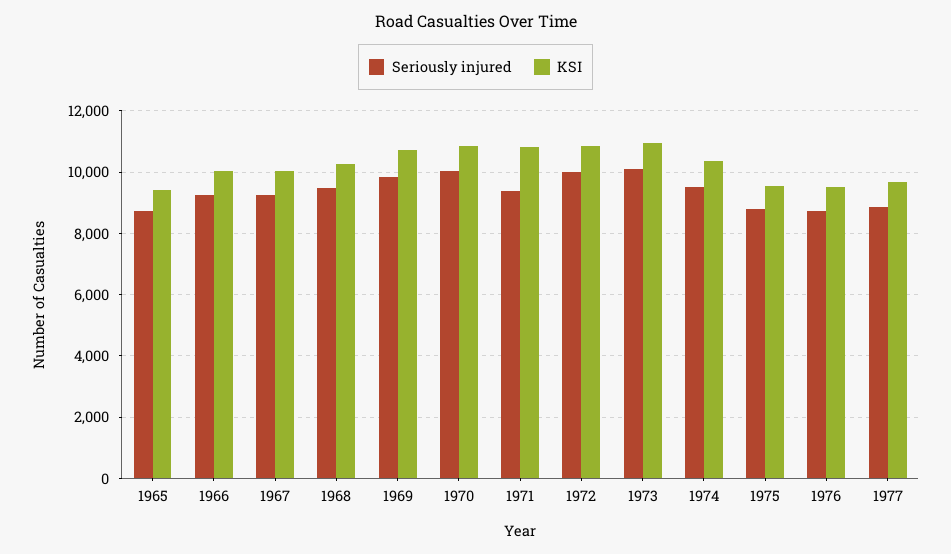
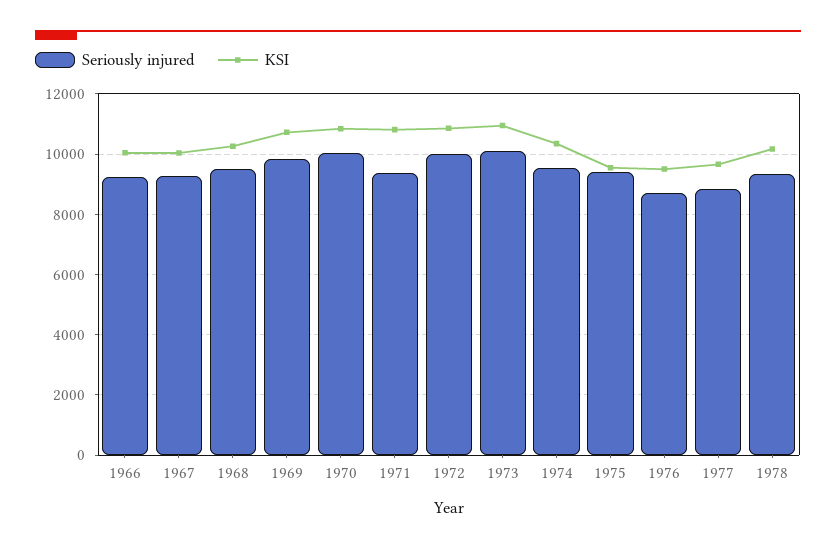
Seriously injured, 1965: 8800 -> none
KSI, 1965: 9400 -> none
Seriously injured, 1975: 8800 -> 9400
Seriously injured, 1978: none -> 9400
KSI, 1978: none -> 10200

